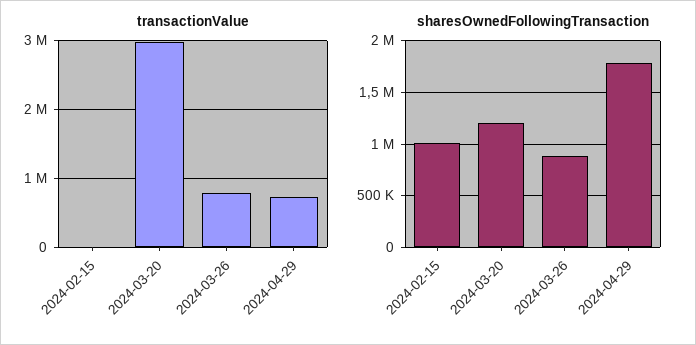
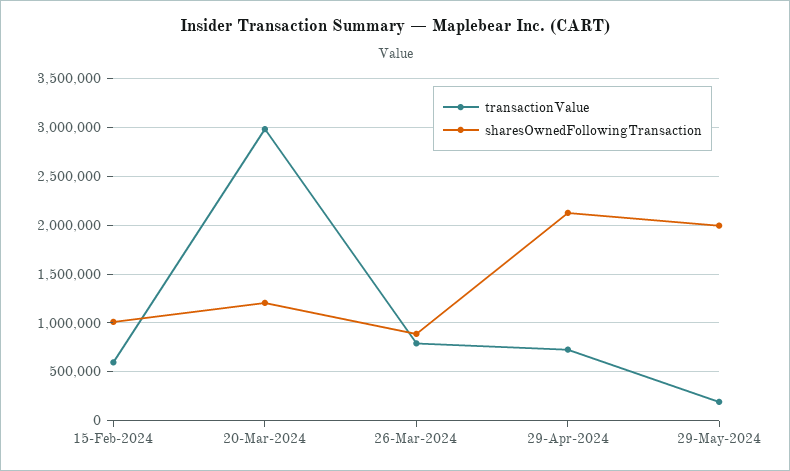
transactionValue, 2024-02-15: 0 -> 600000
sharesOwnedFollowingTransaction, 2024-04-29: 1800000 -> 2100000
transactionValue, 29-May-2024: none -> 200000
sharesOwnedFollowingTransaction, 29-May-2024: none -> 2000000

